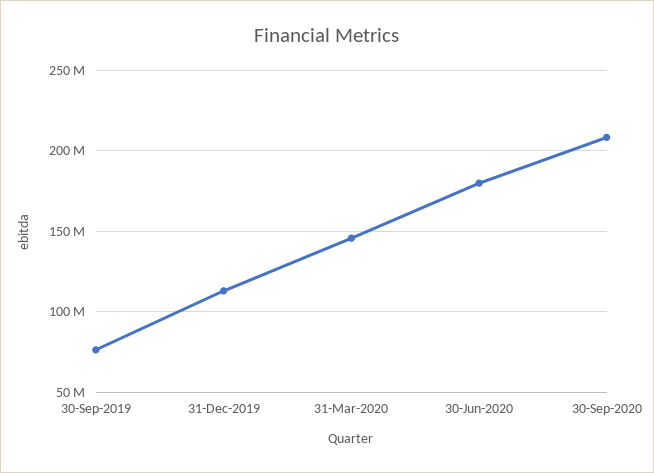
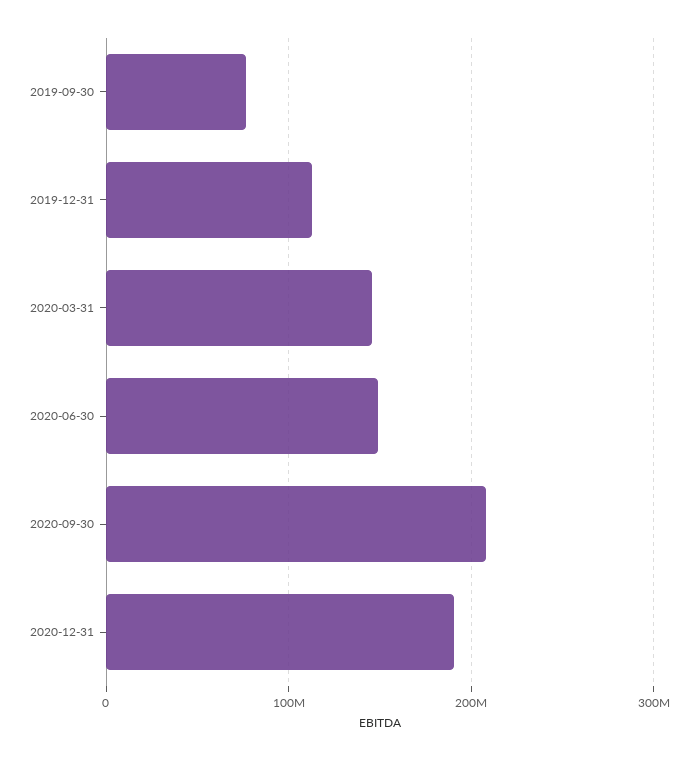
30-Jun-2020: 180000000 -> 150000000
2020-12-31: none -> 190000000

